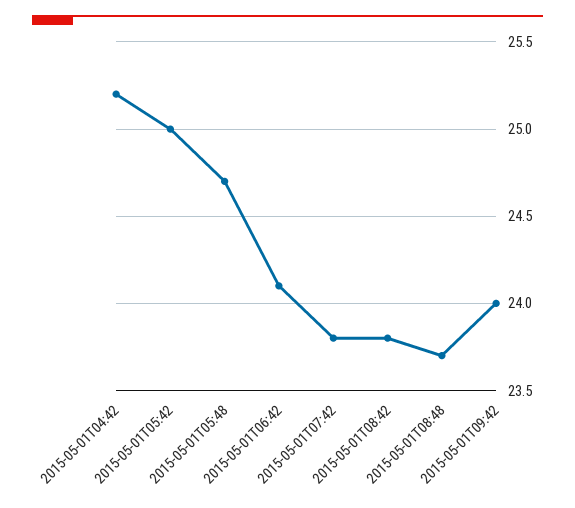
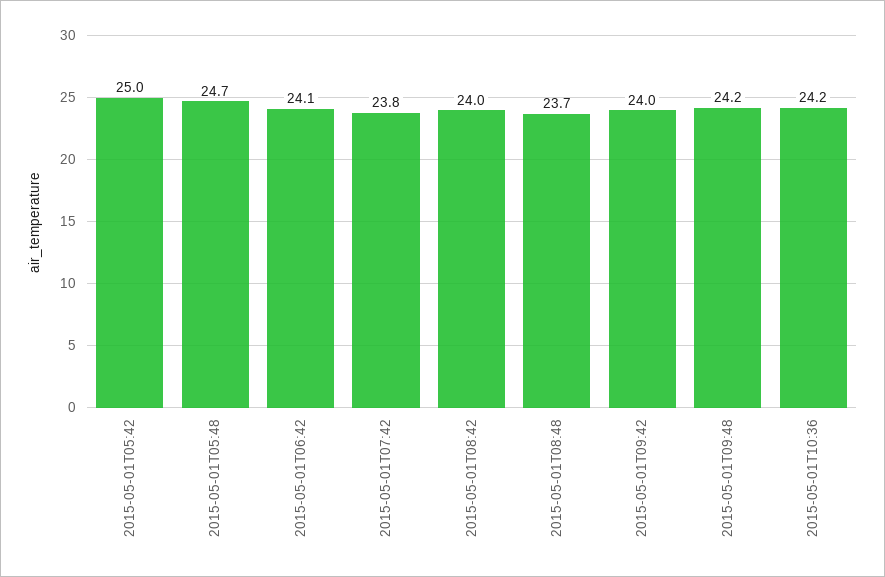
2015-05-01T04:42: 25.2 -> none
2015-05-01T08:42: 23.8 -> 24
2015-05-01T09:48: none -> 24.2
2015-05-01T10:36: none -> 24.2

